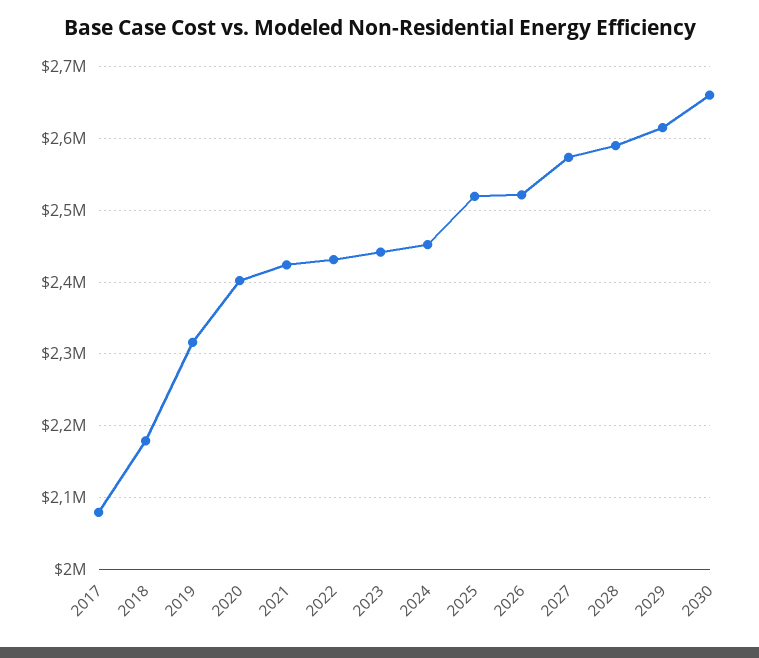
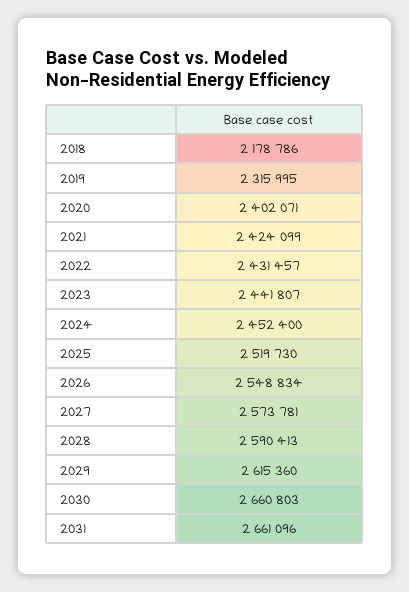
2017: 2080000 -> none
2026: 2520000 -> 2548834
2031: none -> 2661096

